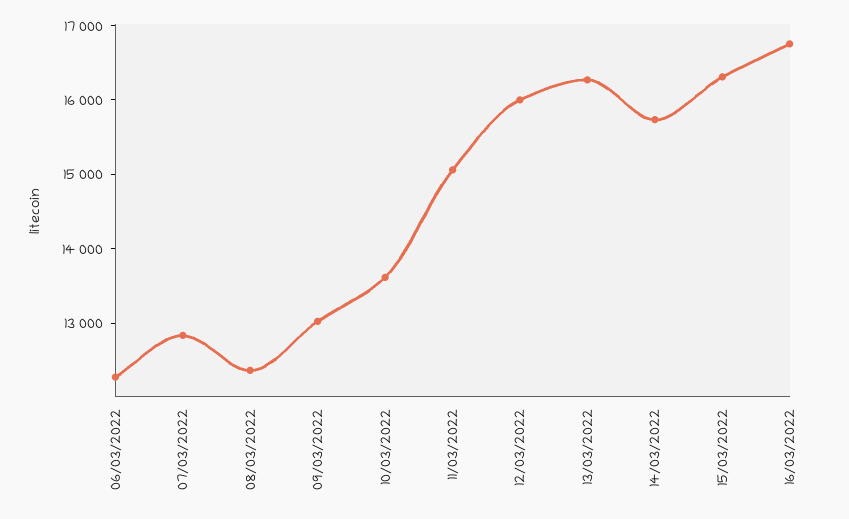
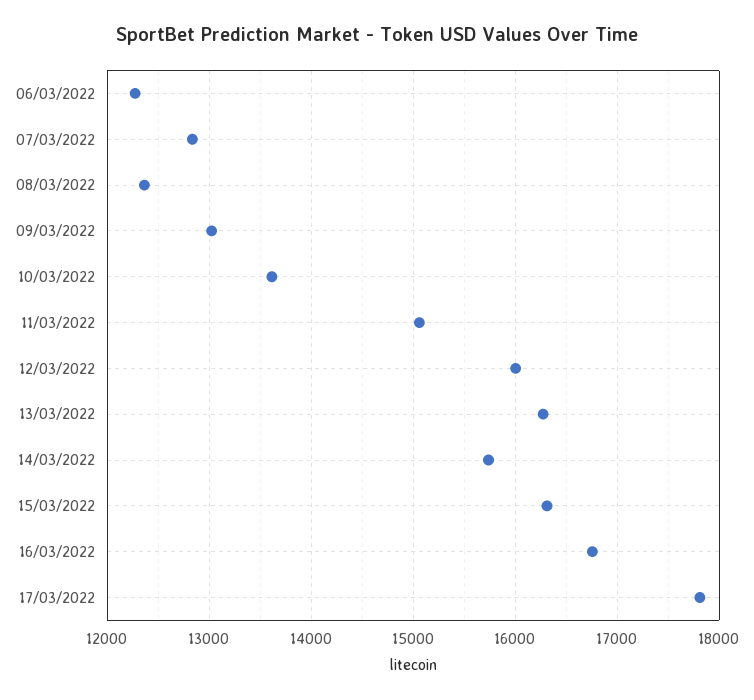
17/03/2022: none -> 17800

